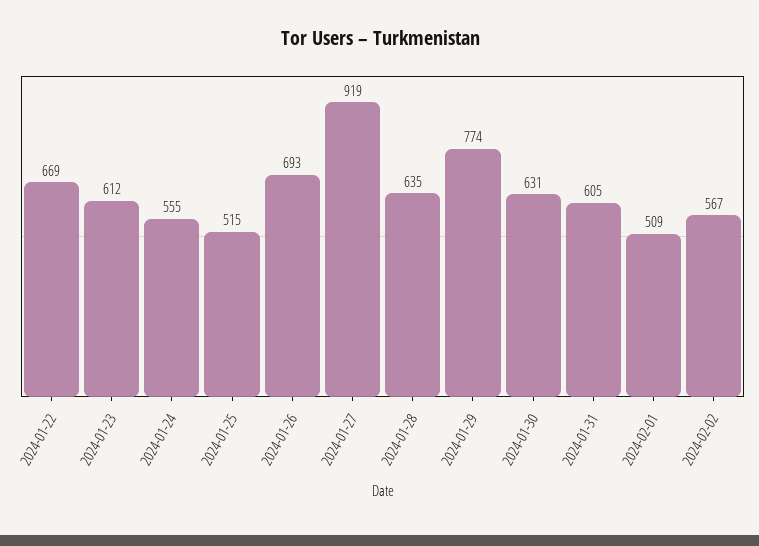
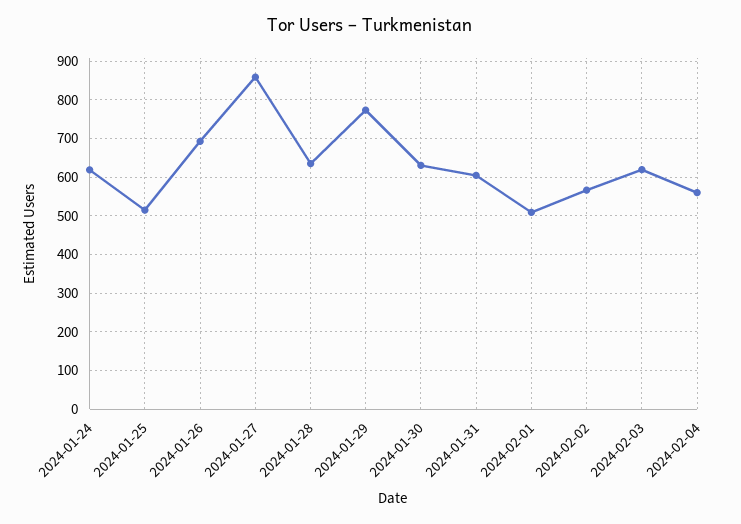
2024-01-22: 669 -> none
2024-01-23: 612 -> none
2024-01-24: 555 -> 620
2024-01-27: 919 -> 860
2024-02-03: none -> 620
2024-02-04: none -> 560

